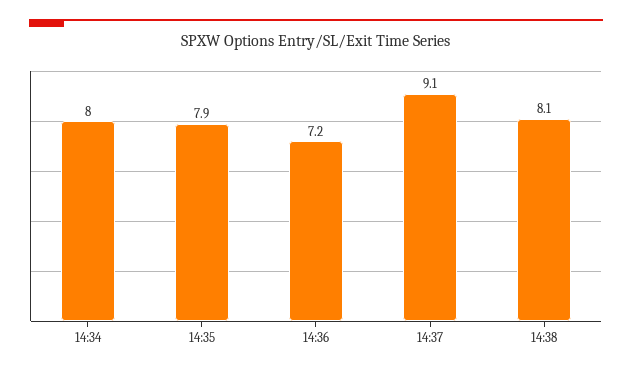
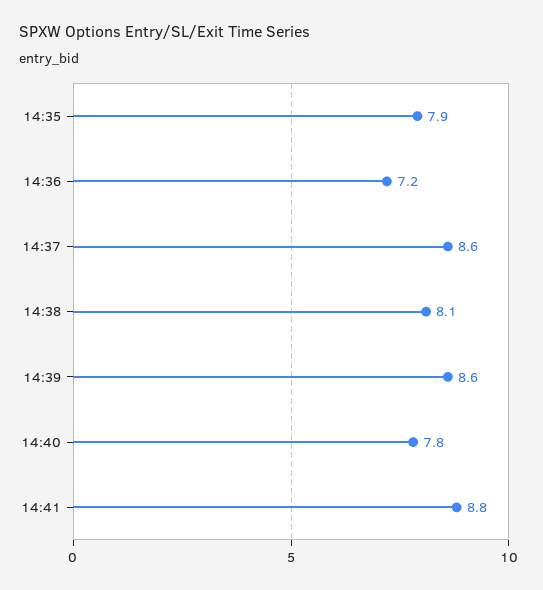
14:34: 8 -> none
14:37: 9.1 -> 8.6
14:39: none -> 8.6
14:40: none -> 7.8
14:41: none -> 8.8

